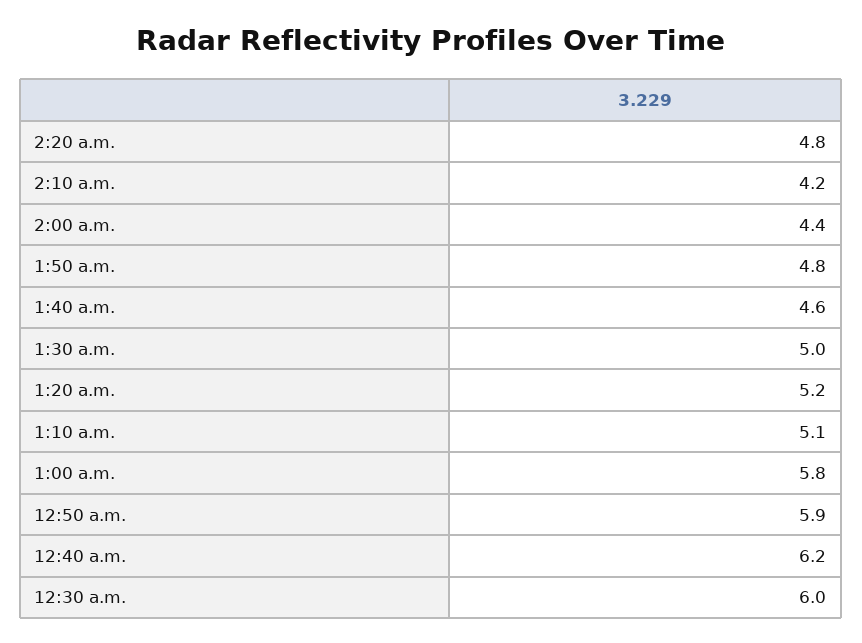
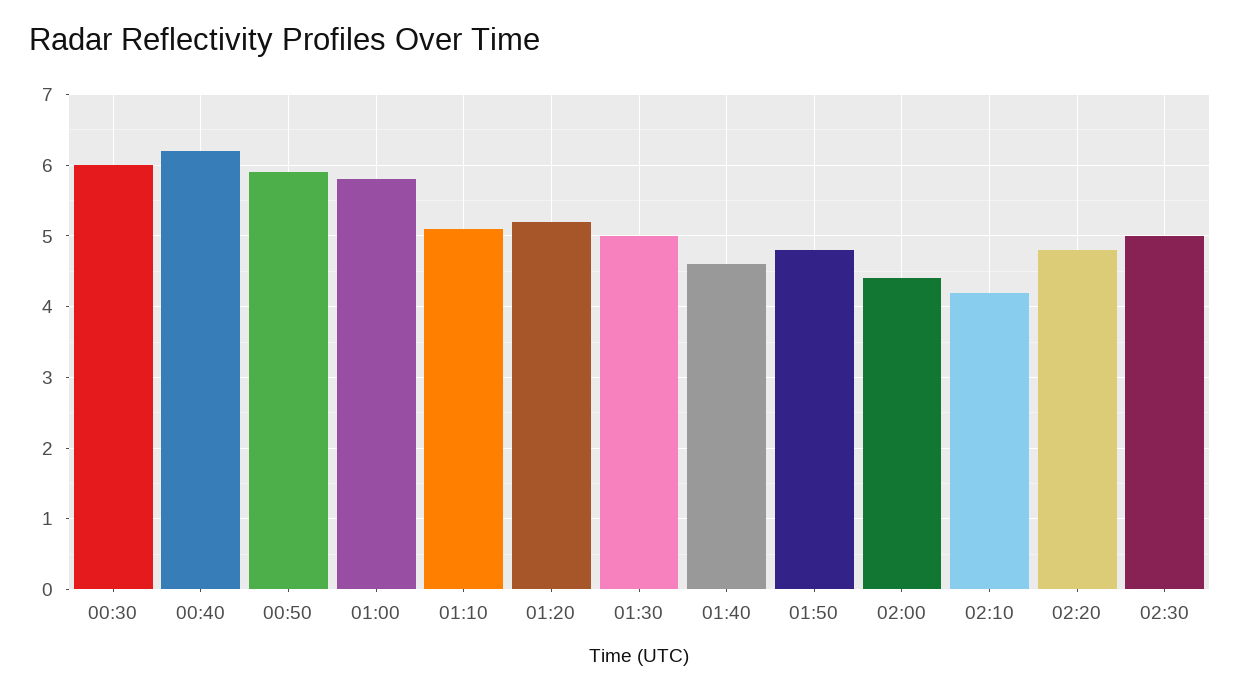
02:30: none -> 5

